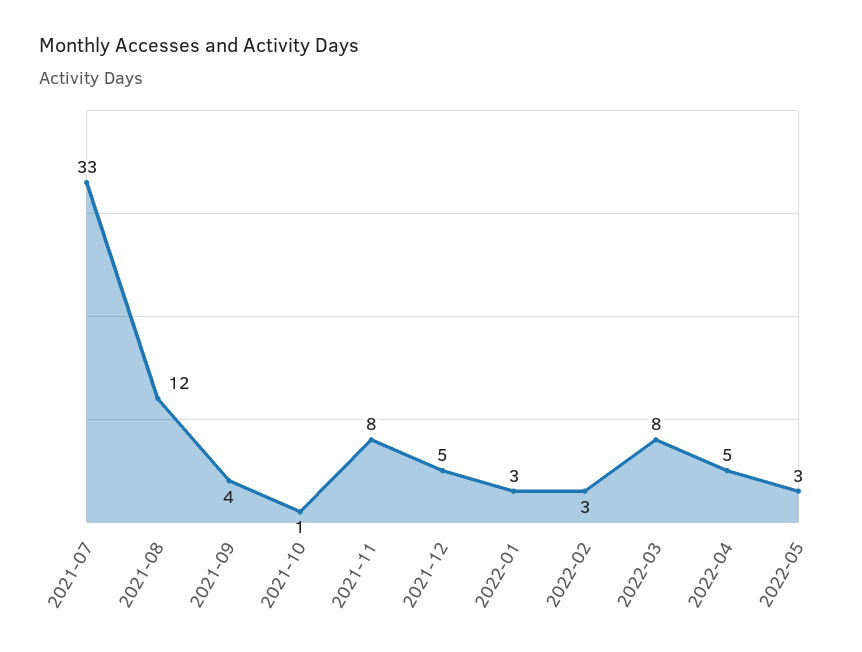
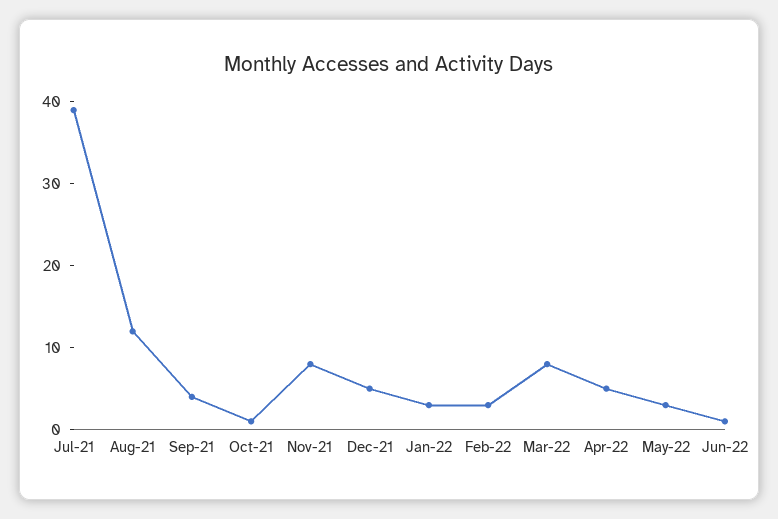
2021-07: 33 -> 39
Jun-22: none -> 1

